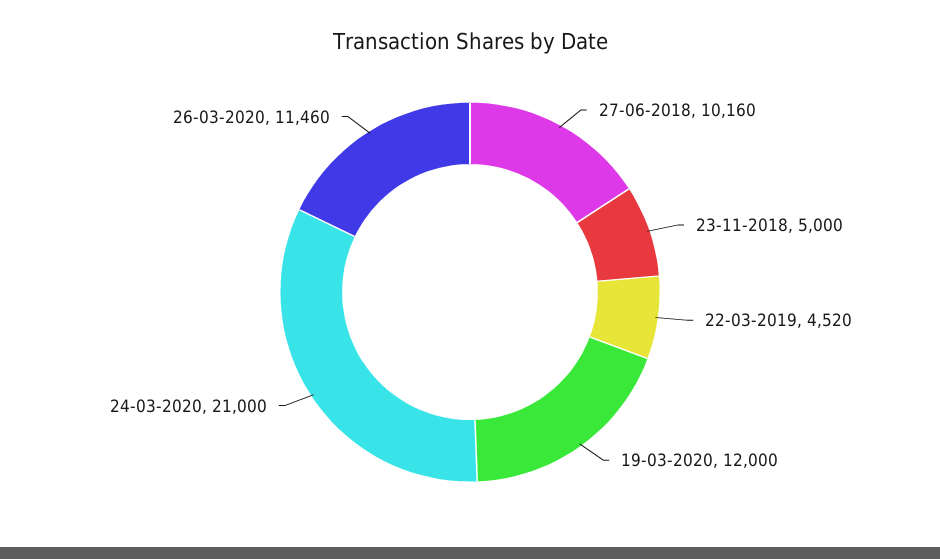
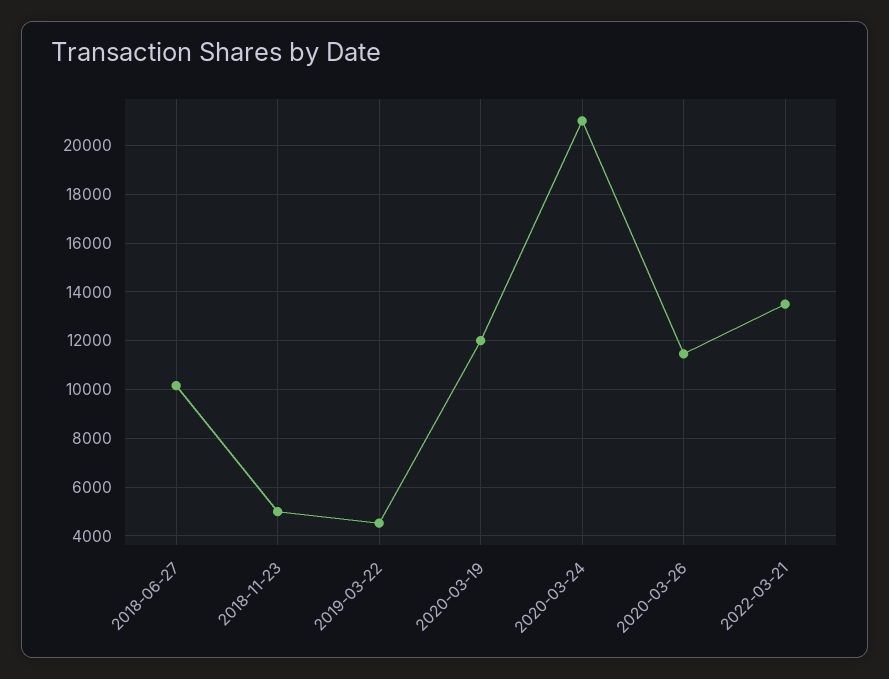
2022-03-21: none -> 13500

